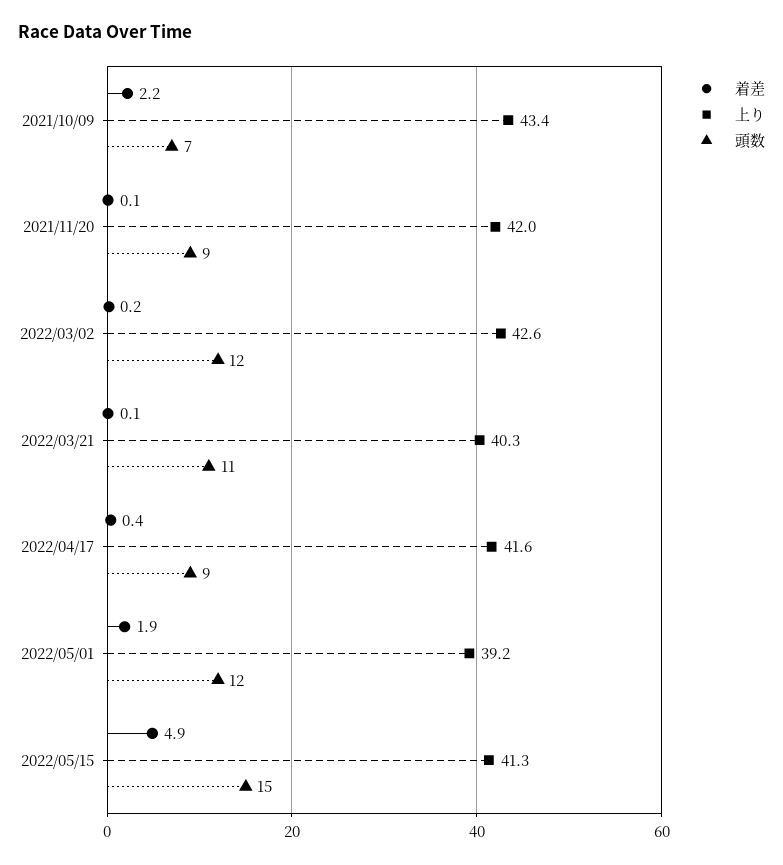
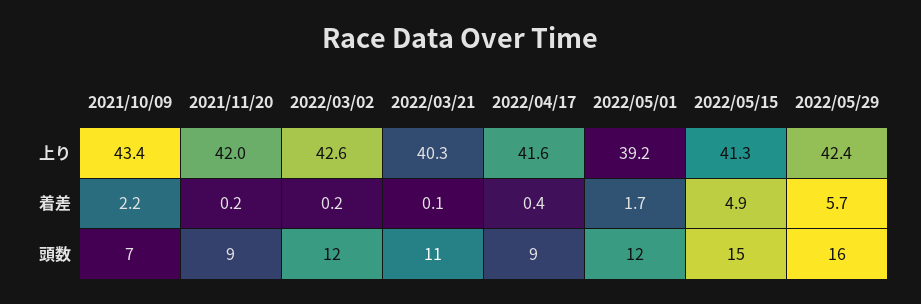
着差, 2021/11/20: 0.1 -> 0.2
着差, 2022/05/01: 1.9 -> 1.7
上り, 2022/05/29: none -> 42.4
着差, 2022/05/29: none -> 5.7
頭数, 2022/05/29: none -> 16

